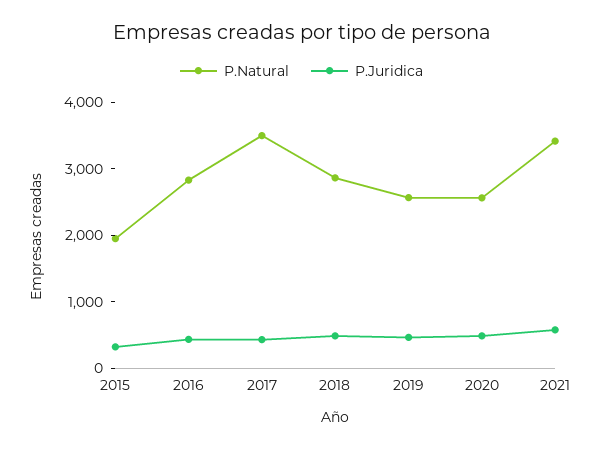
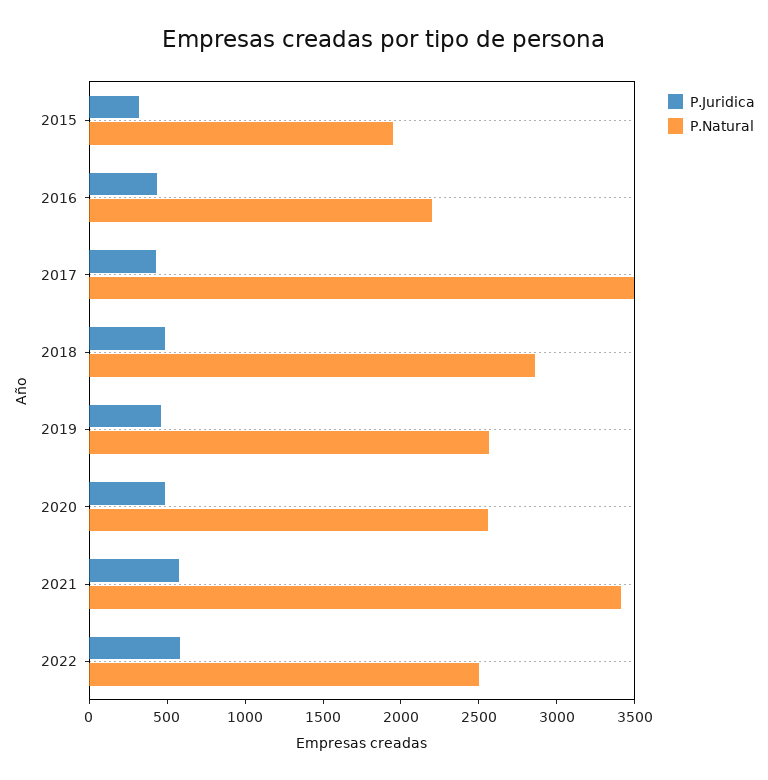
P.Natural, 2016: 2800 -> 2200
P.Juridica, 2022: none -> 600
P.Natural, 2022: none -> 2500

